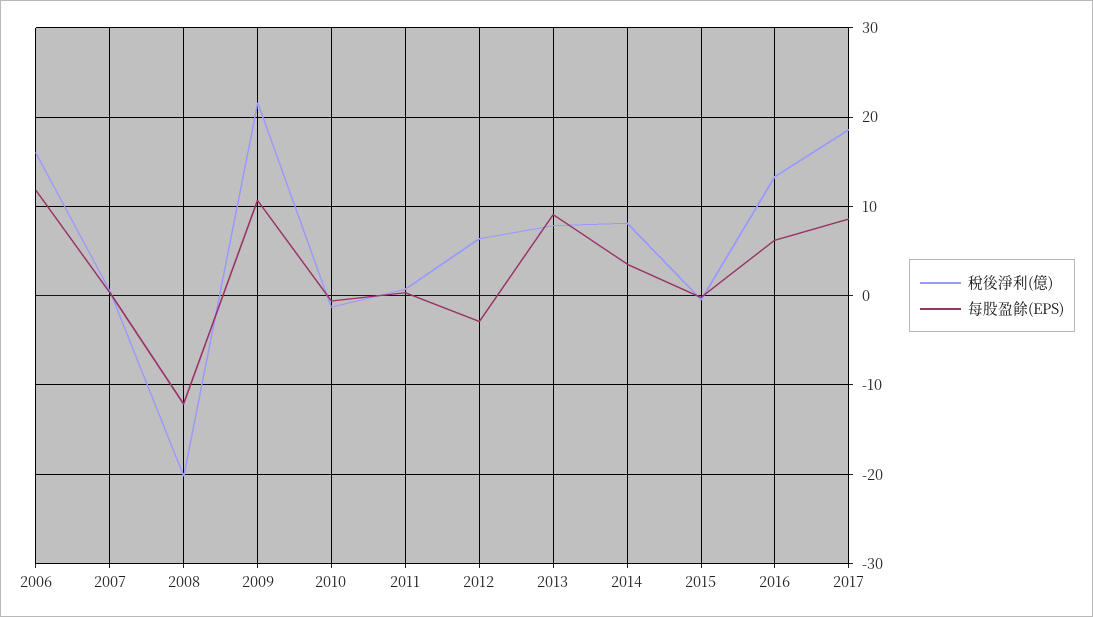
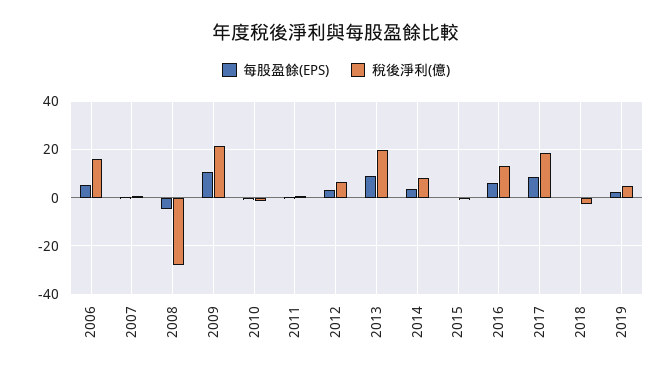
每股盈餘(EPS), 2006: 12 -> 5
稅後淨利(億), 2008: -20 -> -27.5
每股盈餘(EPS), 2008: -12 -> -5
每股盈餘(EPS), 2012: -3 -> 2.5
稅後淨利(億), 2013: 8 -> 20
每股盈餘(EPS), 2018: none -> 0
稅後淨利(億), 2018: none -> -2.5
每股盈餘(EPS), 2019: none -> 2.5
稅後淨利(億), 2019: none -> 5

